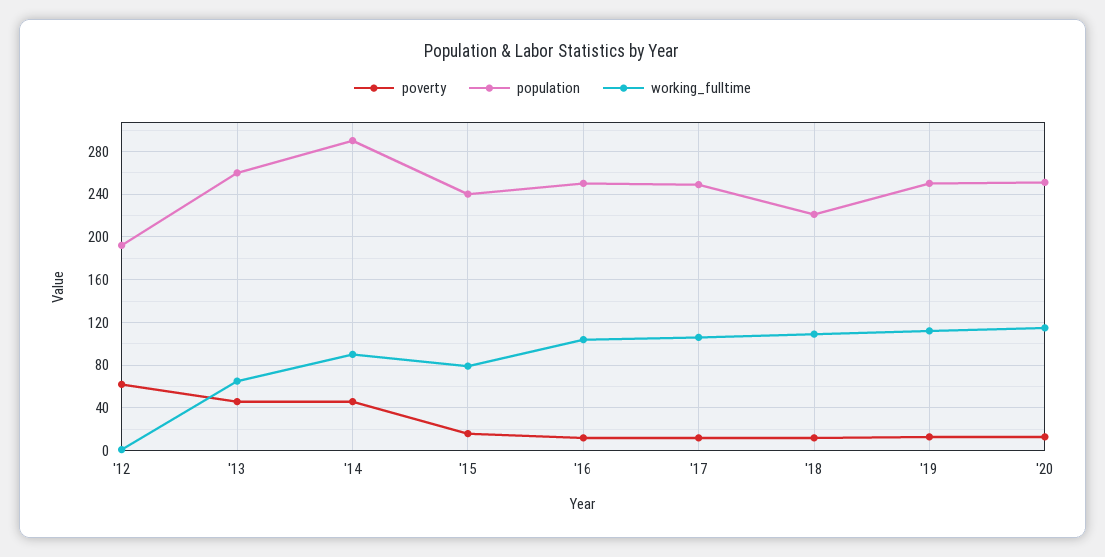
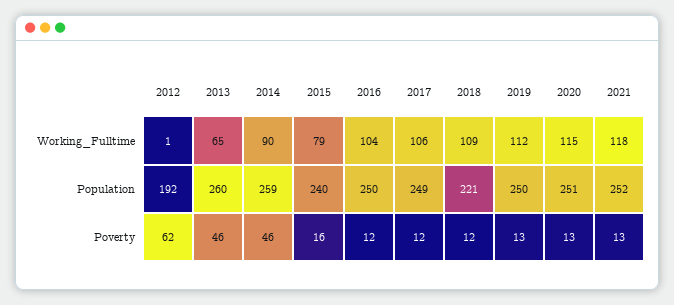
population, '14: 290 -> 259
working_fulltime, 2021: none -> 118
population, 2021: none -> 252
poverty, 2021: none -> 13

